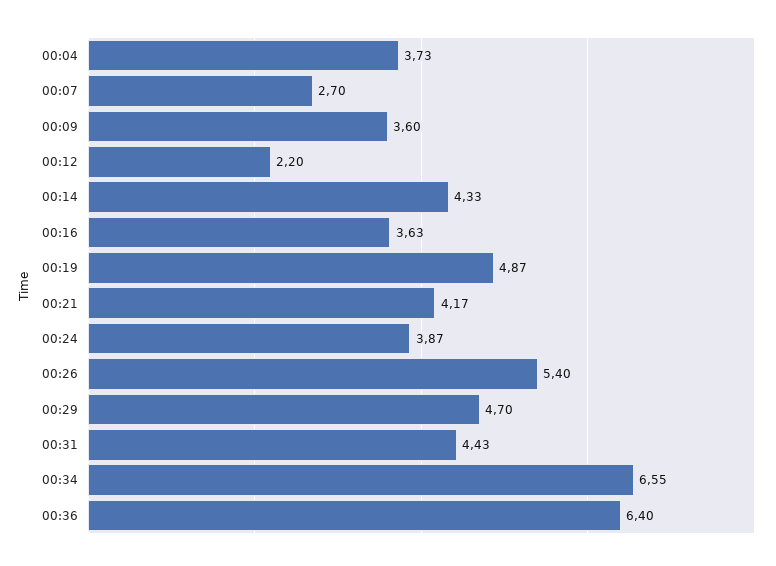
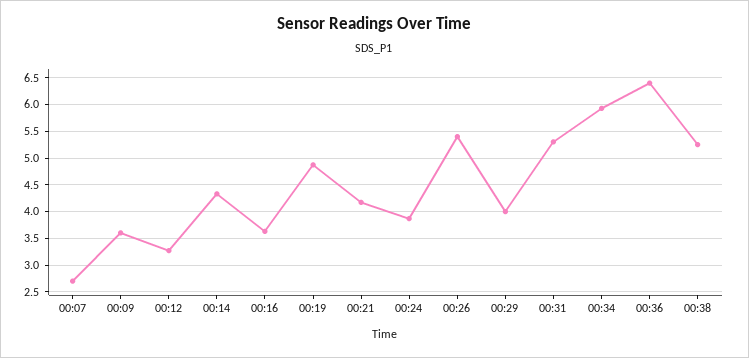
00:04: 3.73 -> none
00:12: 2.2 -> 3.25
00:29: 4.7 -> 4
00:31: 4.43 -> 5.25
00:34: 6.55 -> 6
00:38: none -> 5.25

